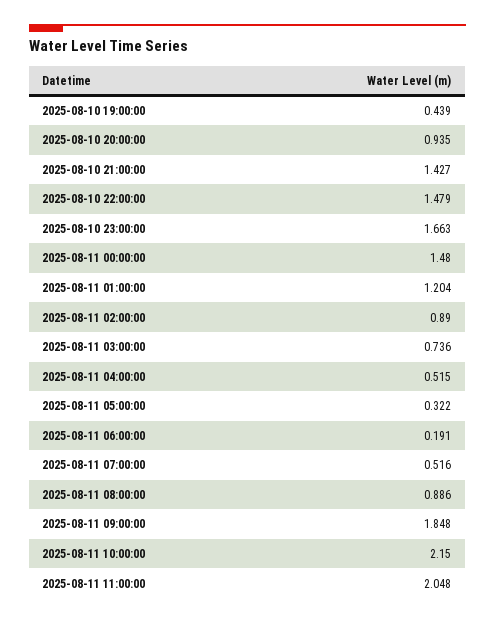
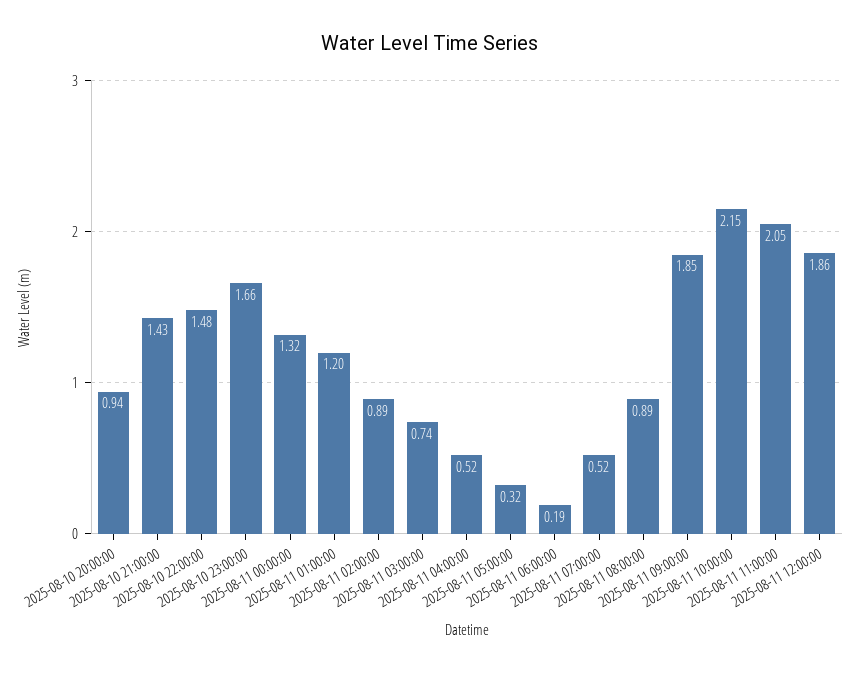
2025-08-10 19:00:00: 0.439 -> none
2025-08-11 00:00:00: 1.48 -> 1.32
2025-08-11 12:00:00: none -> 1.86

